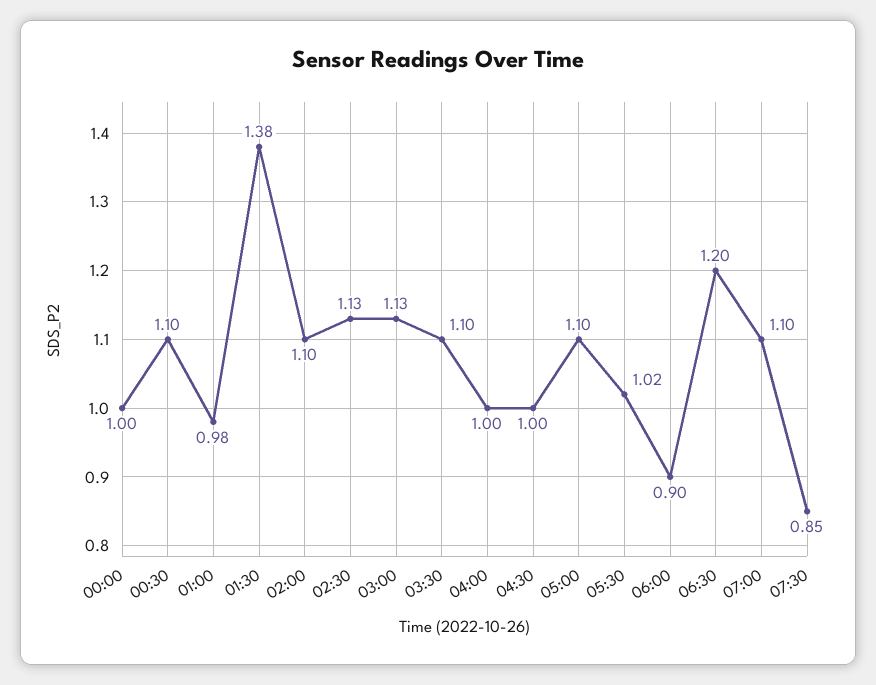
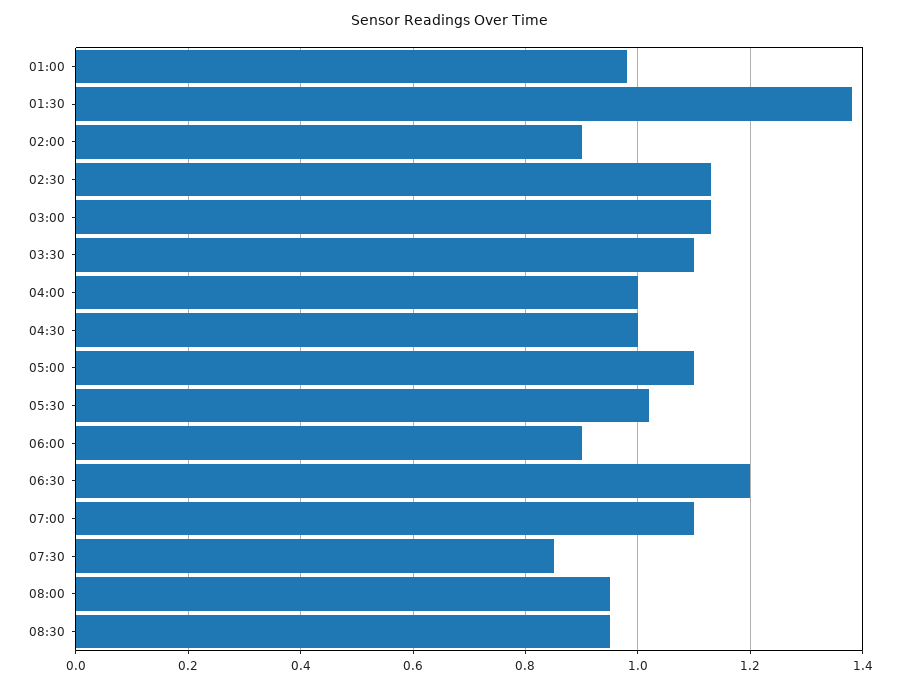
00:00: 1 -> none
00:30: 1.1 -> none
02:00: 1.1 -> 0.9
08:00: none -> 0.95
08:30: none -> 0.95

